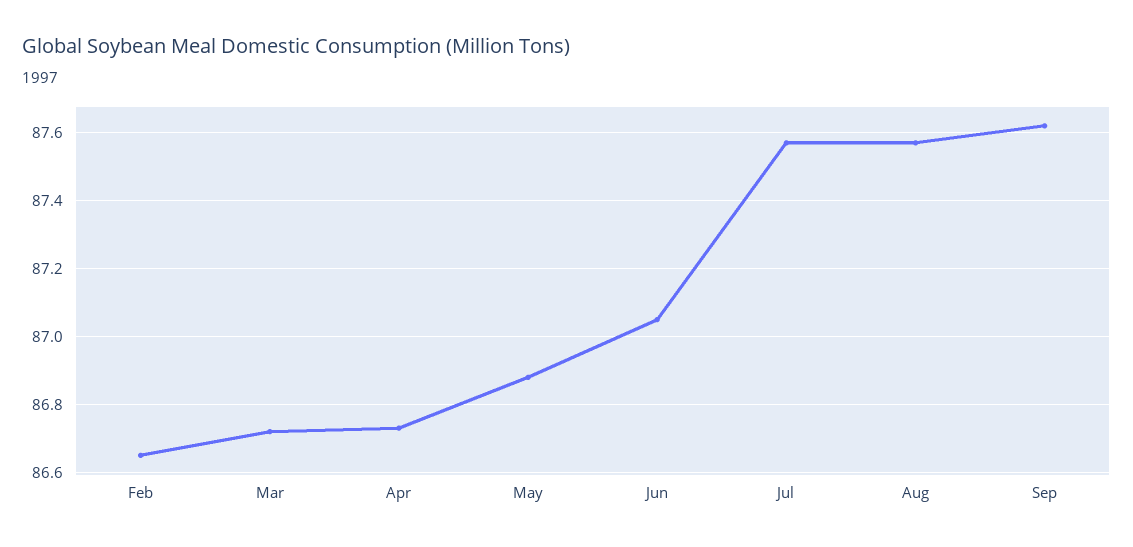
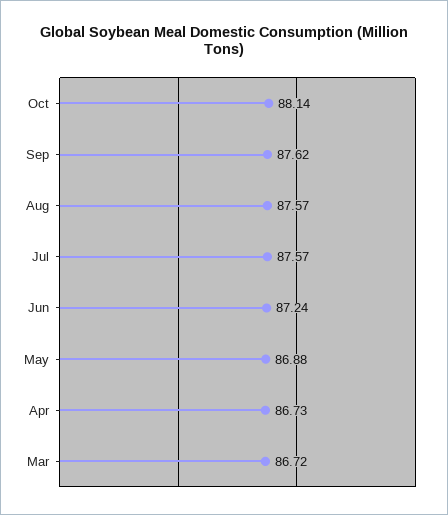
Feb: 86.65 -> none
Jun: 87.05 -> 87.24
Oct: none -> 88.14

